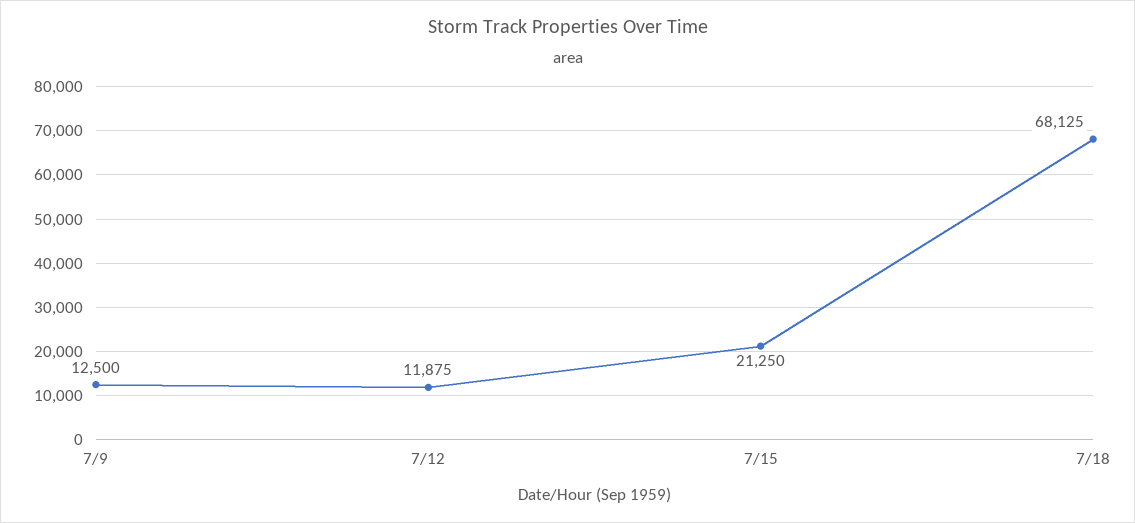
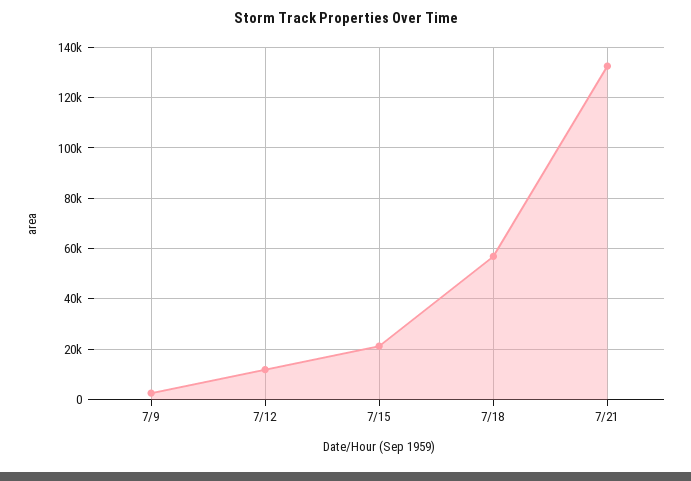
7/9: 12500 -> 2500
7/18: 68125 -> 57500
7/21: none -> 132500

